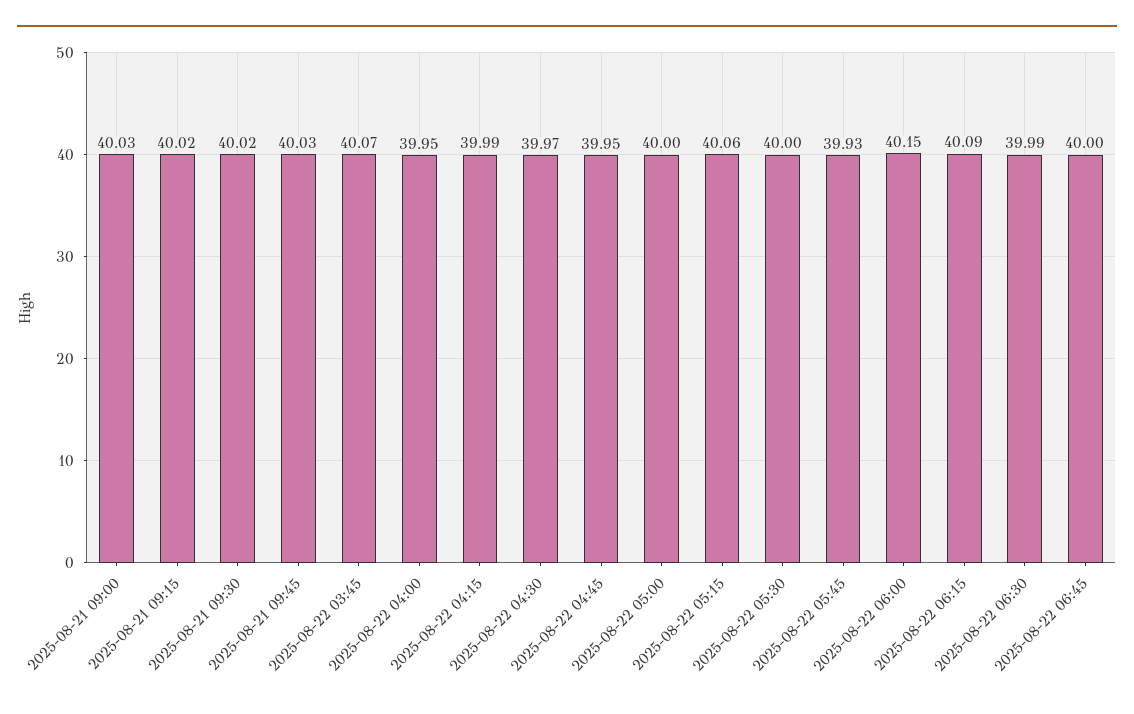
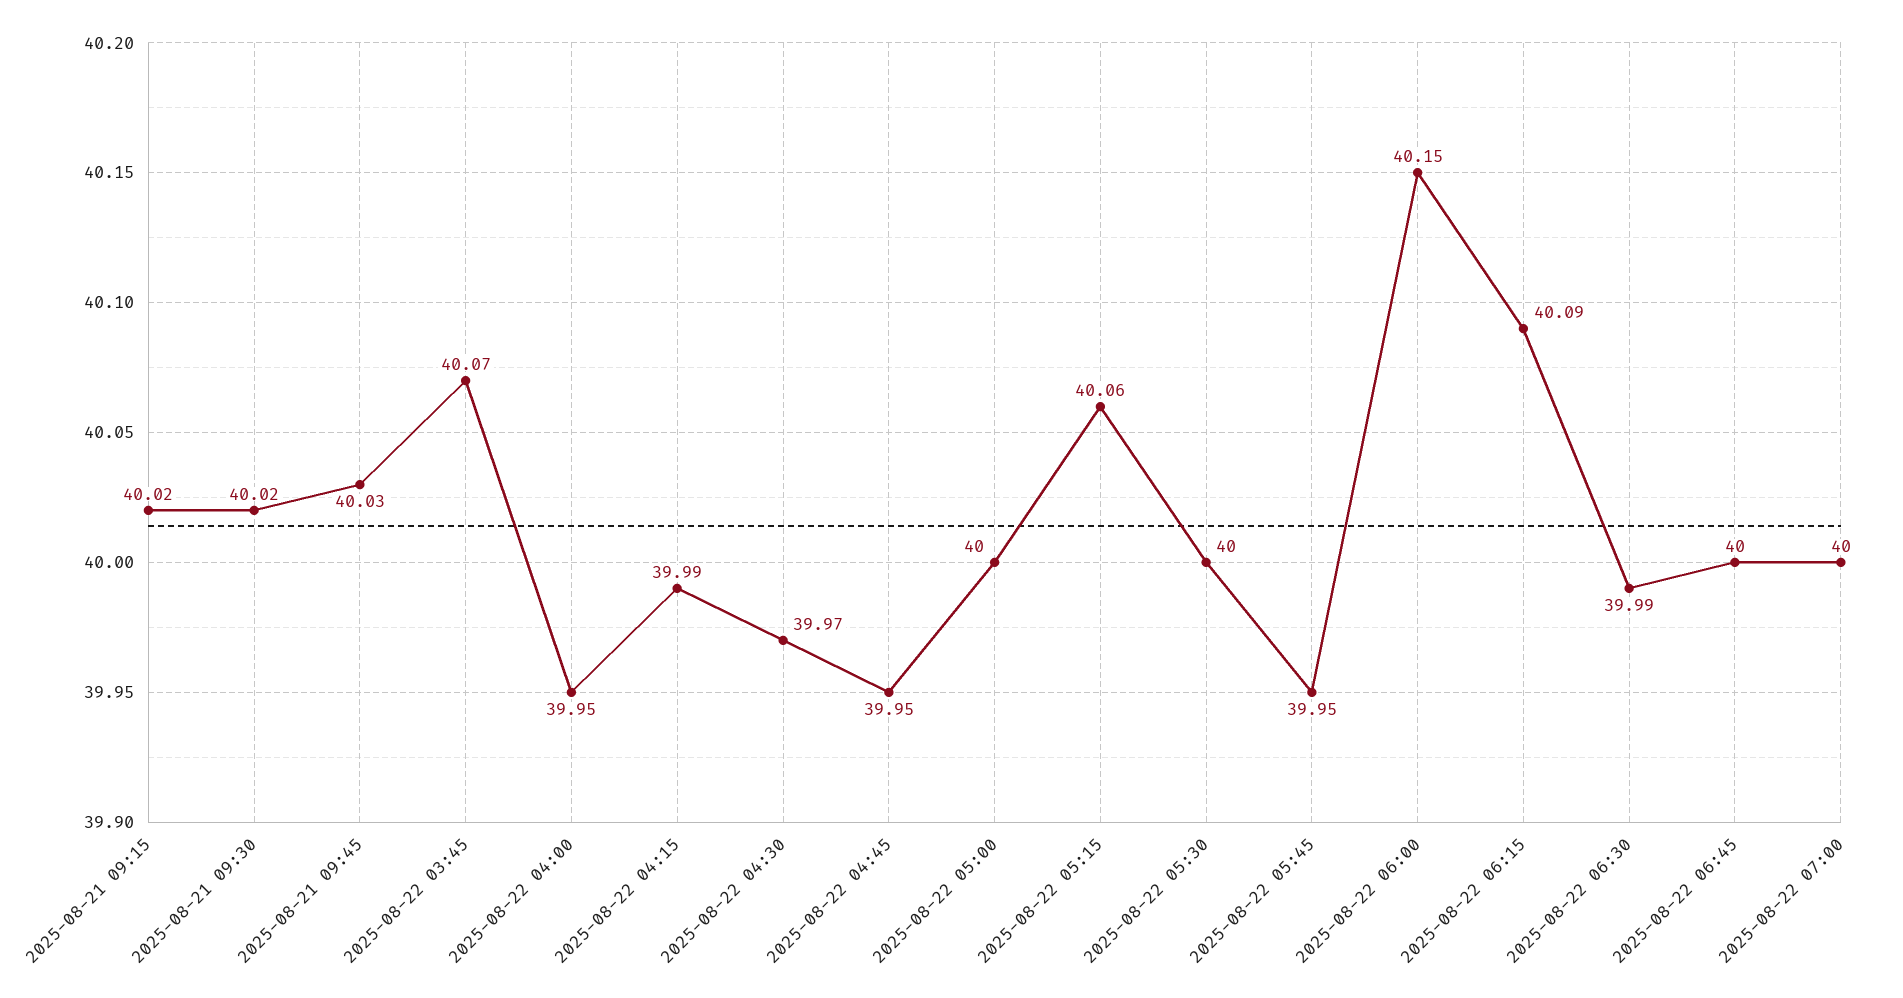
2025-08-21 09:00: 40.03 -> none
2025-08-22 05:45: 39.93 -> 39.95
2025-08-22 07:00: none -> 40

